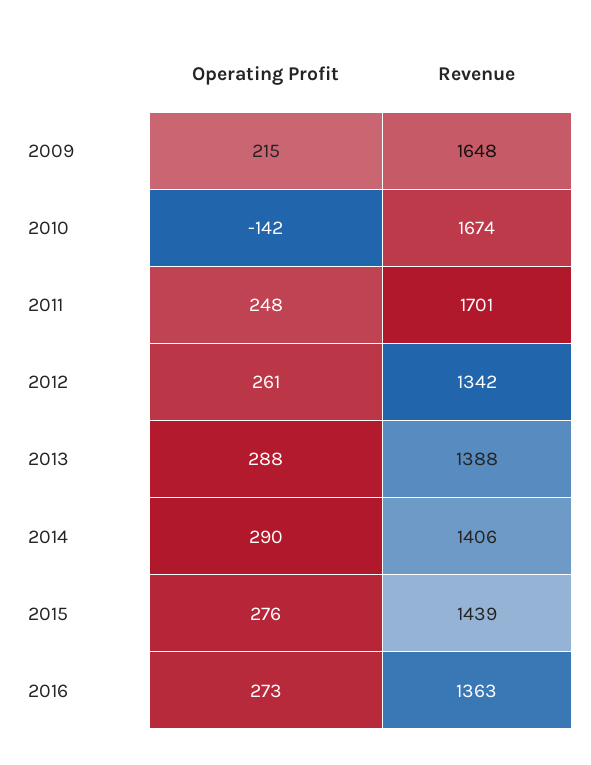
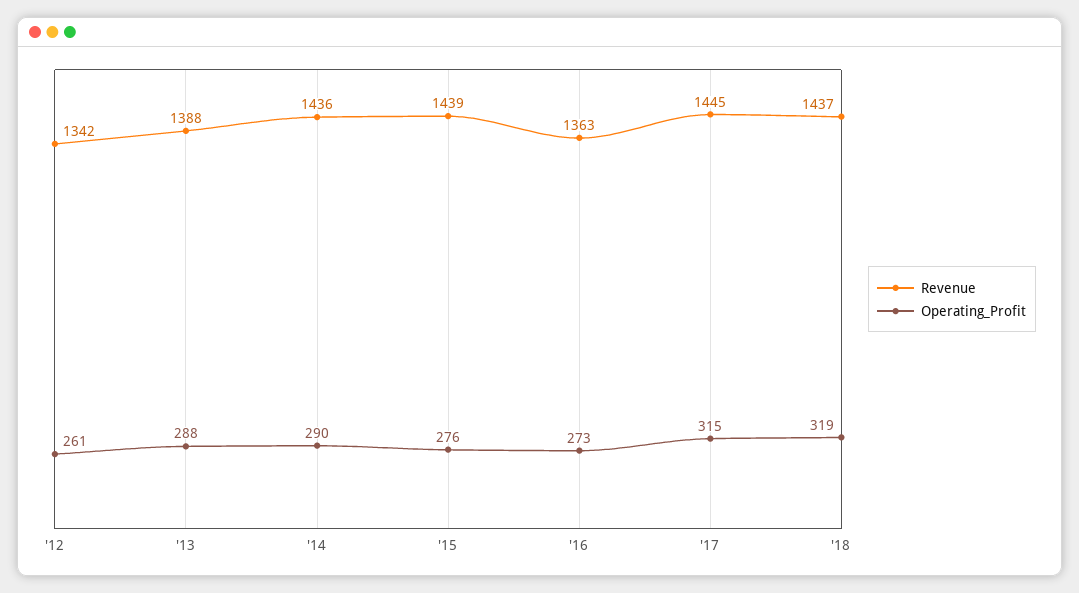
Operating Profit, 2009: 215 -> none
Revenue, 2009: 1648 -> none
Operating Profit, 2010: -142 -> none
Revenue, 2010: 1674 -> none
Operating Profit, 2011: 248 -> none
Revenue, 2011: 1701 -> none
Revenue, 2014: 1406 -> 1436
Revenue, '17: none -> 1445
Operating Profit, '17: none -> 315
Revenue, '18: none -> 1437
Operating Profit, '18: none -> 319

